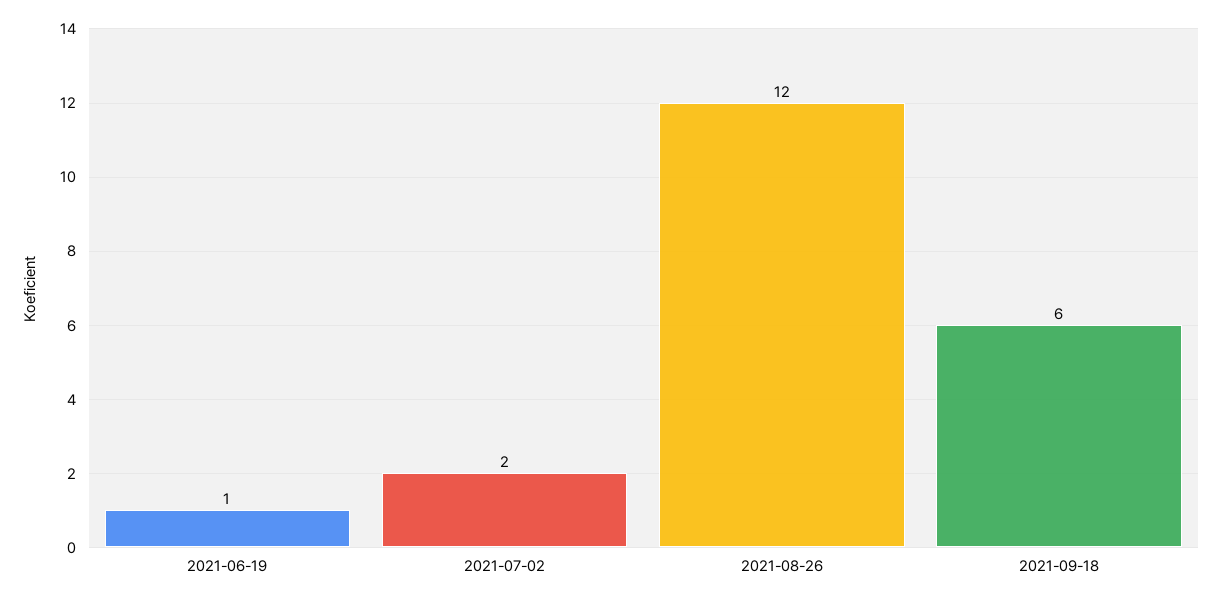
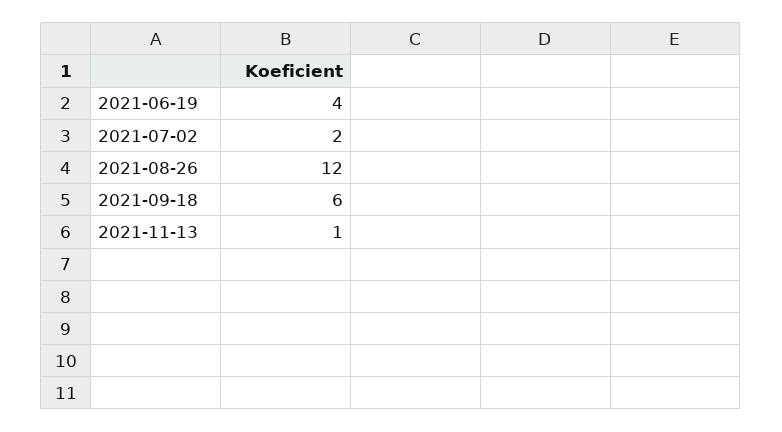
2021-06-19: 1 -> 4
2021-11-13: none -> 1

